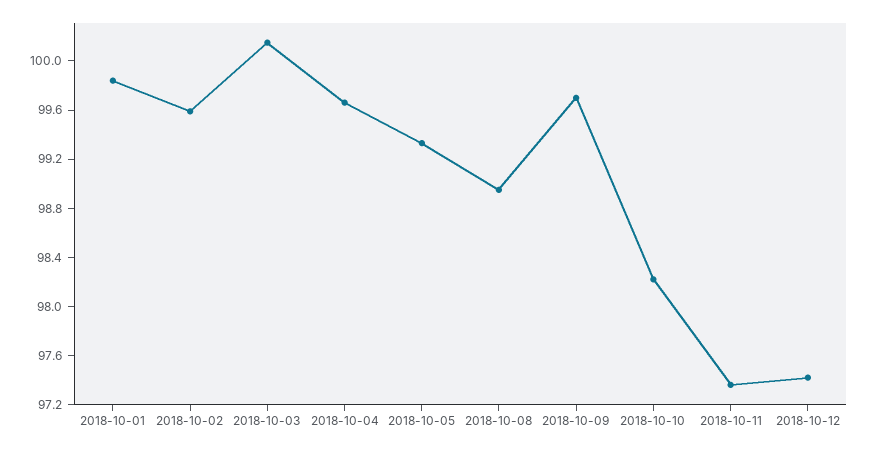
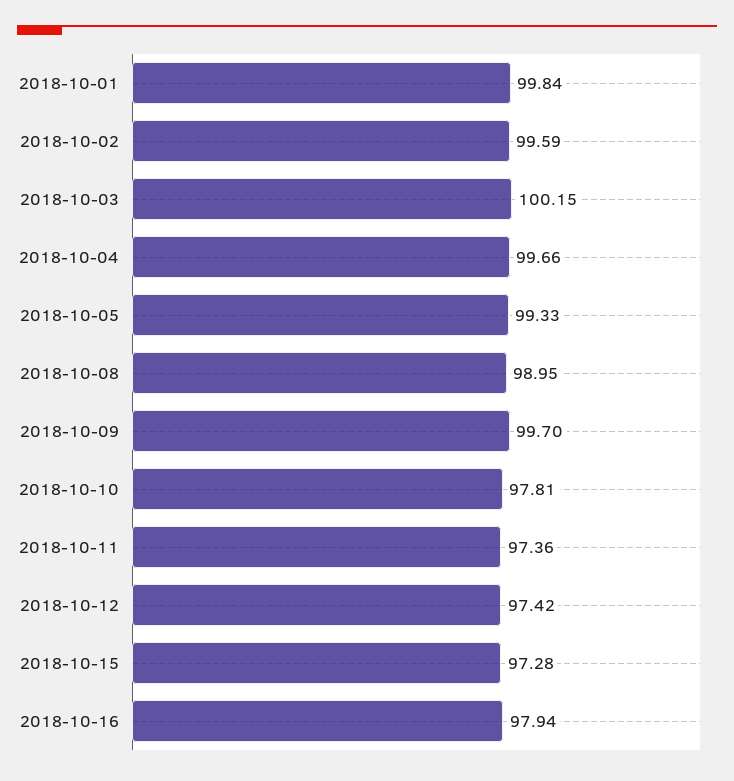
2018-10-10: 98.2 -> 97.81
2018-10-15: none -> 97.28
2018-10-16: none -> 97.94

